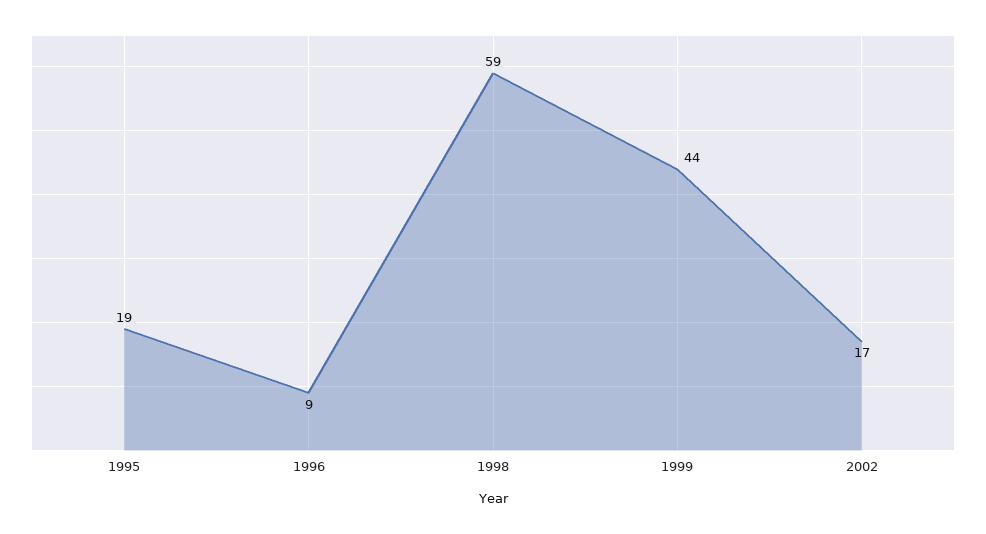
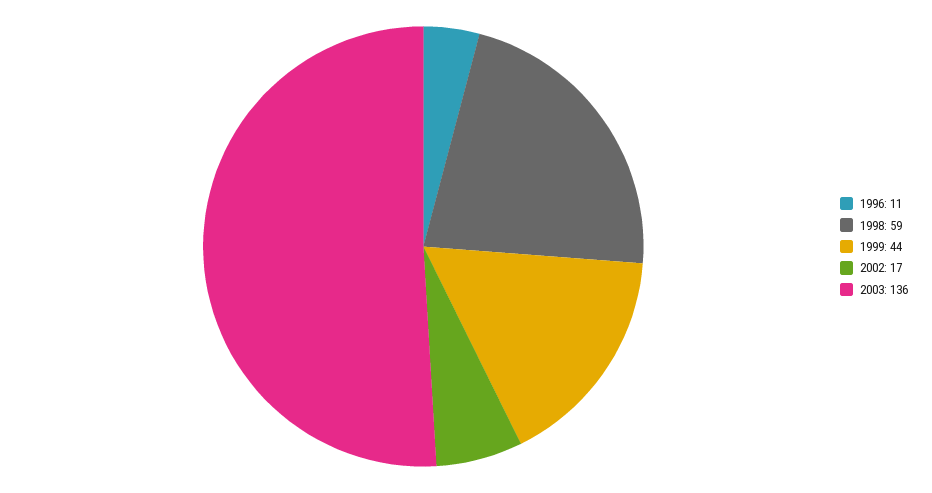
1995: 19 -> none
1996: 9 -> 11
2003: none -> 136

